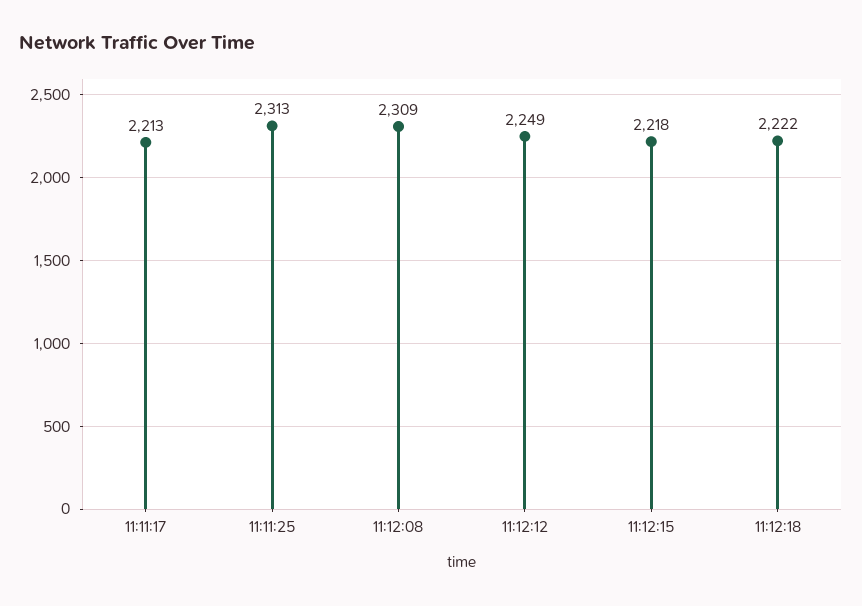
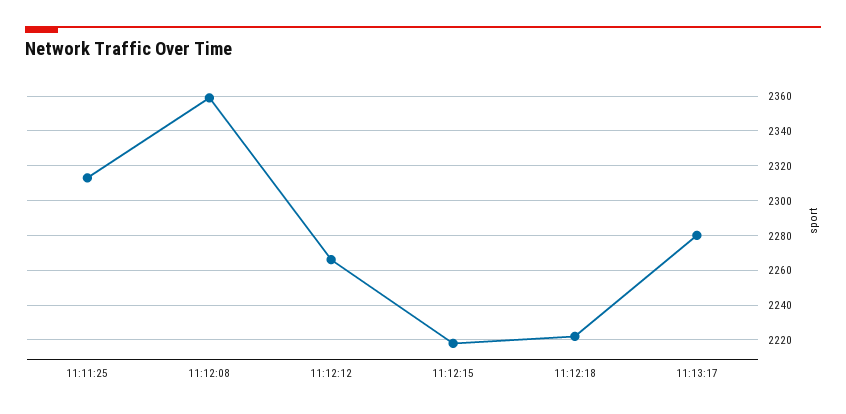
11:11:17: 2213 -> none
11:12:08: 2309 -> 2360
11:12:12: 2249 -> 2265
11:13:17: none -> 2280

